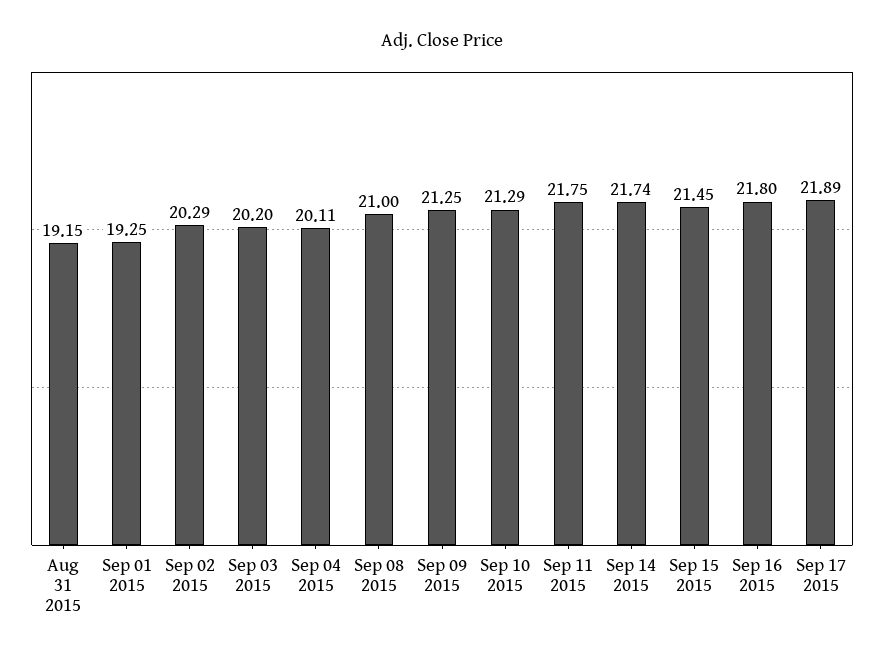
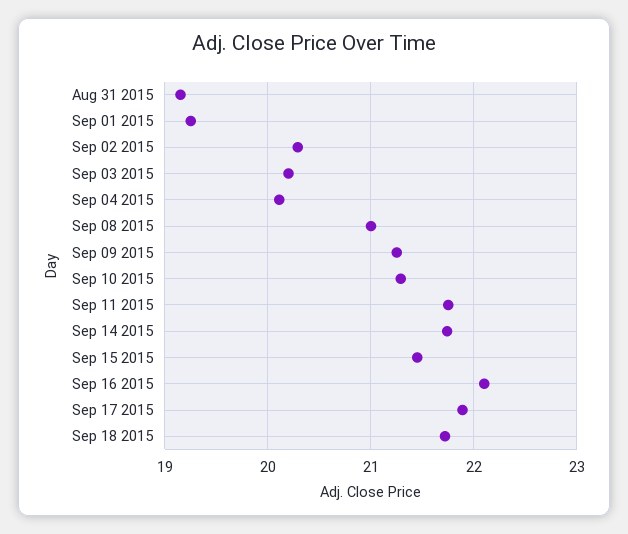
Sep 16 2015: 21.8 -> 22.1
Sep 18 2015: none -> 21.7

